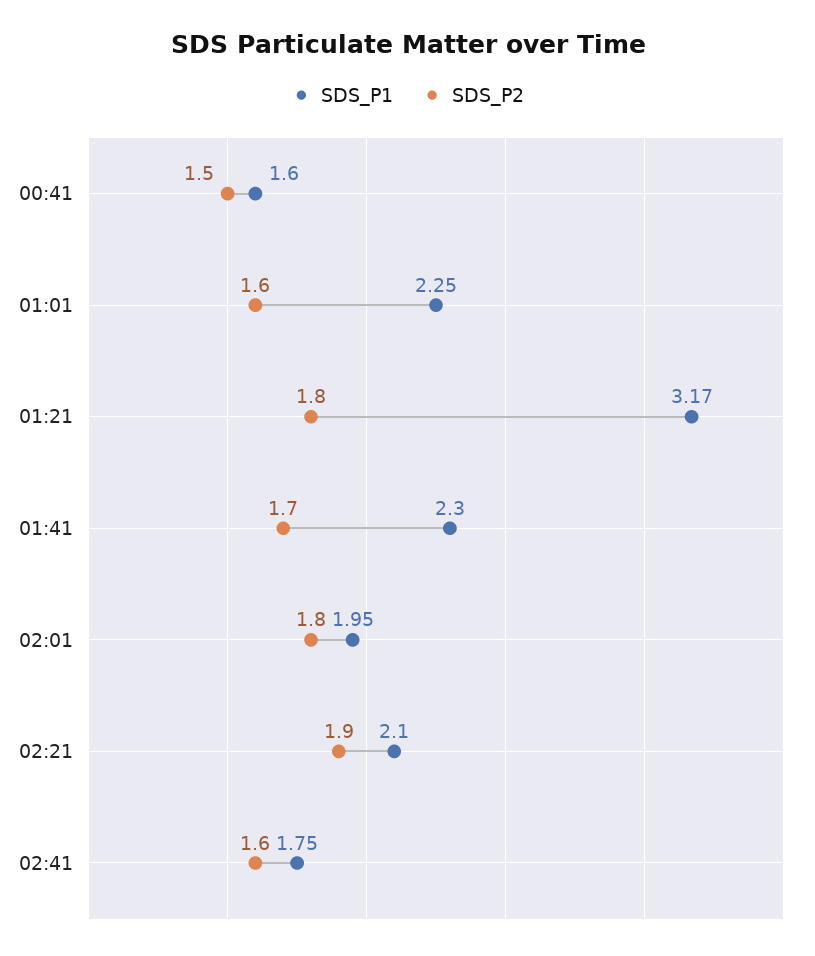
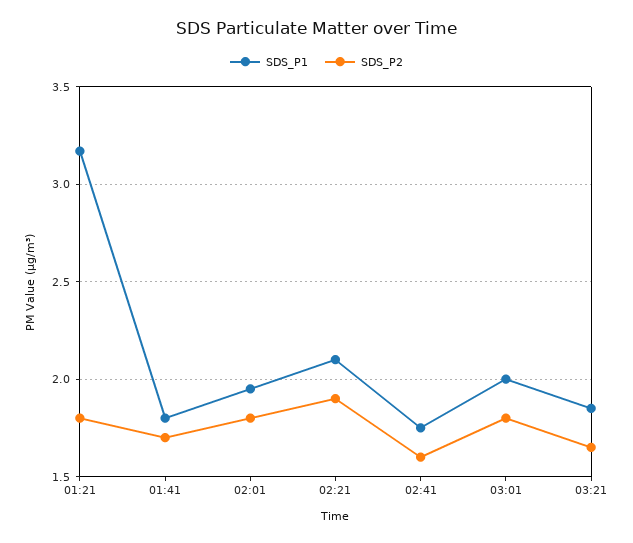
SDS_P1, 00:41: 1.6 -> none
SDS_P2, 00:41: 1.5 -> none
SDS_P1, 01:01: 2.25 -> none
SDS_P2, 01:01: 1.6 -> none
SDS_P1, 01:41: 2.3 -> 1.8
SDS_P1, 03:01: none -> 2
SDS_P2, 03:01: none -> 1.8
SDS_P1, 03:21: none -> 1.85
SDS_P2, 03:21: none -> 1.65

